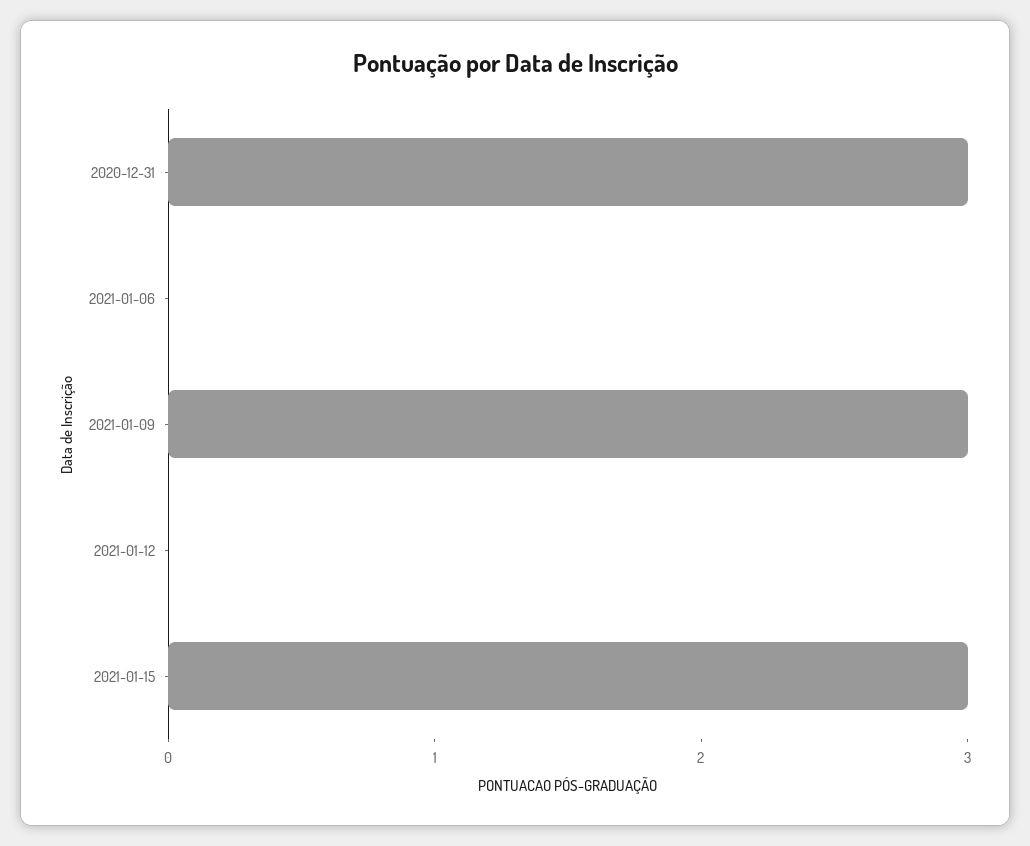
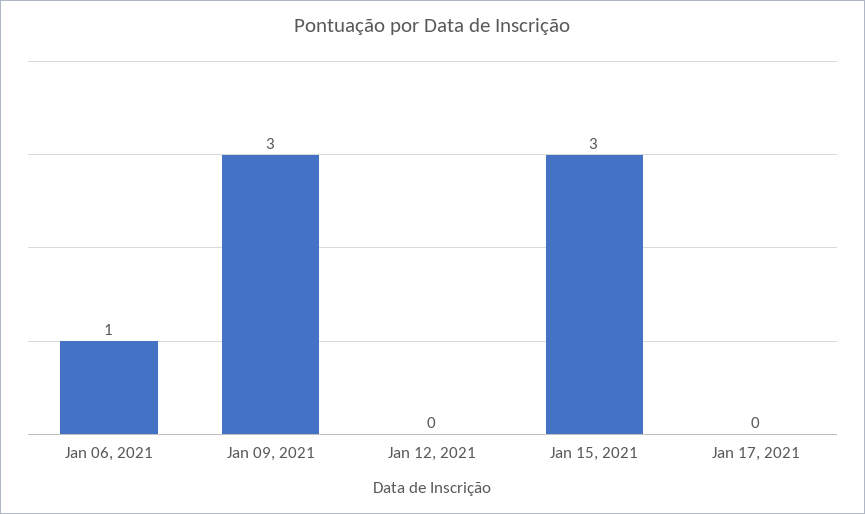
2020-12-31: 3 -> none
2021-01-06: 0 -> 1
Jan 17, 2021: none -> 0

